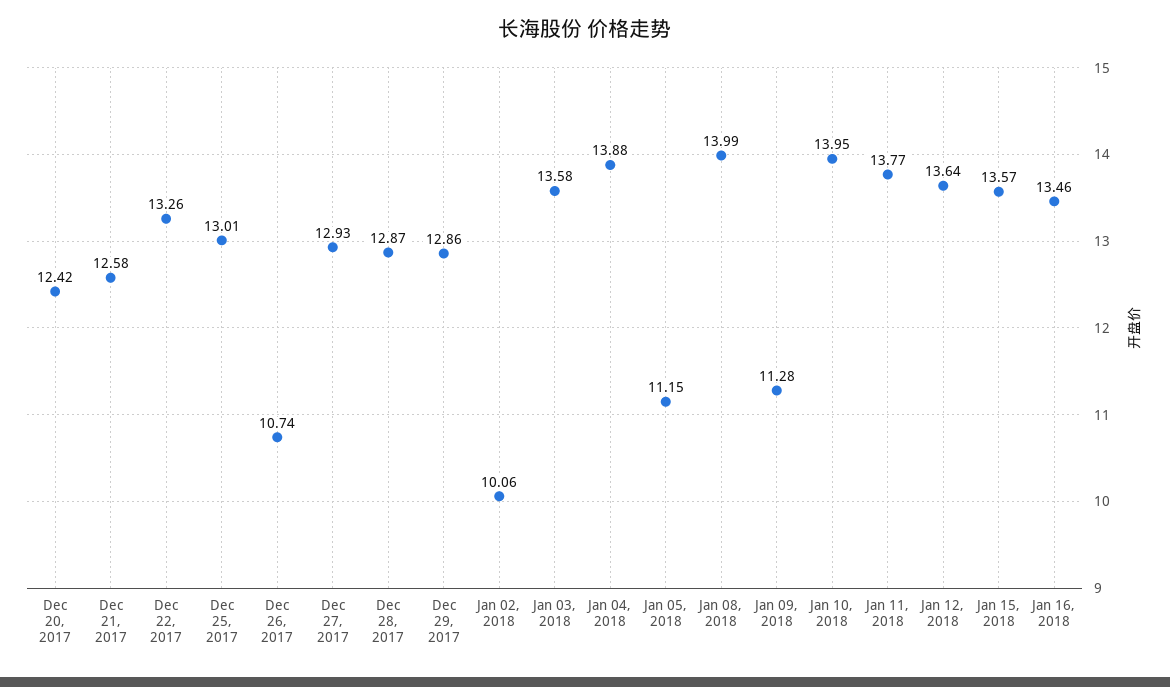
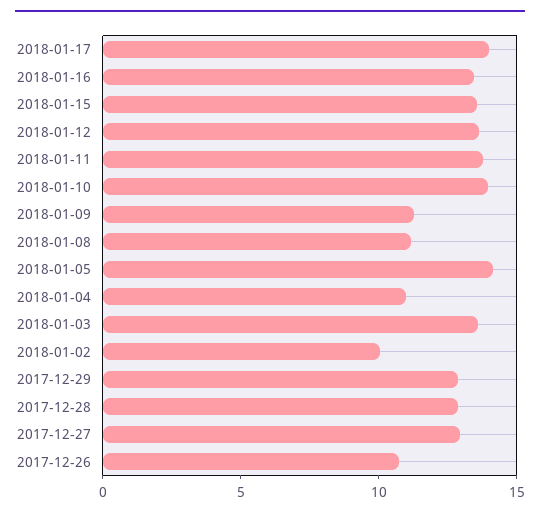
Dec 20, 2017: 12.42 -> none
Dec 21, 2017: 12.58 -> none
Dec 22, 2017: 13.26 -> none
Dec 25, 2017: 13.01 -> none
Jan 04, 2018: 13.88 -> 11
Jan 05, 2018: 11.15 -> 14
Jan 08, 2018: 13.99 -> 11
2018-01-17: none -> 14

